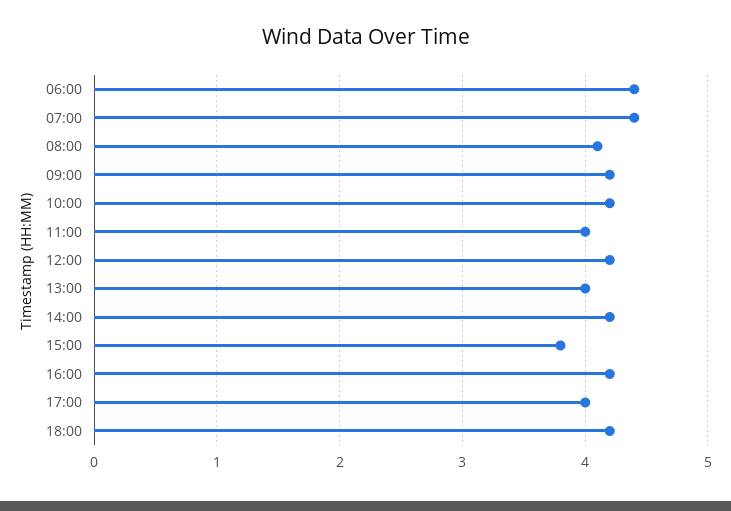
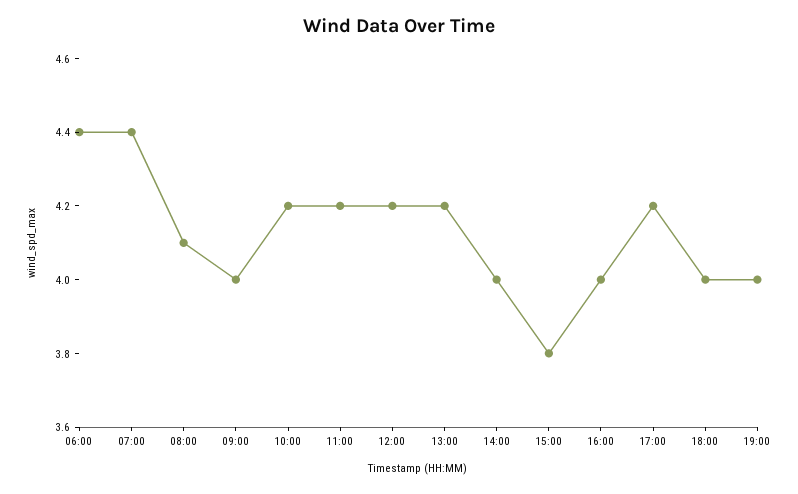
09:00: 4.2 -> 4
11:00: 4 -> 4.2
13:00: 4 -> 4.2
14:00: 4.2 -> 4
16:00: 4.2 -> 4
17:00: 4 -> 4.2
18:00: 4.2 -> 4
19:00: none -> 4

